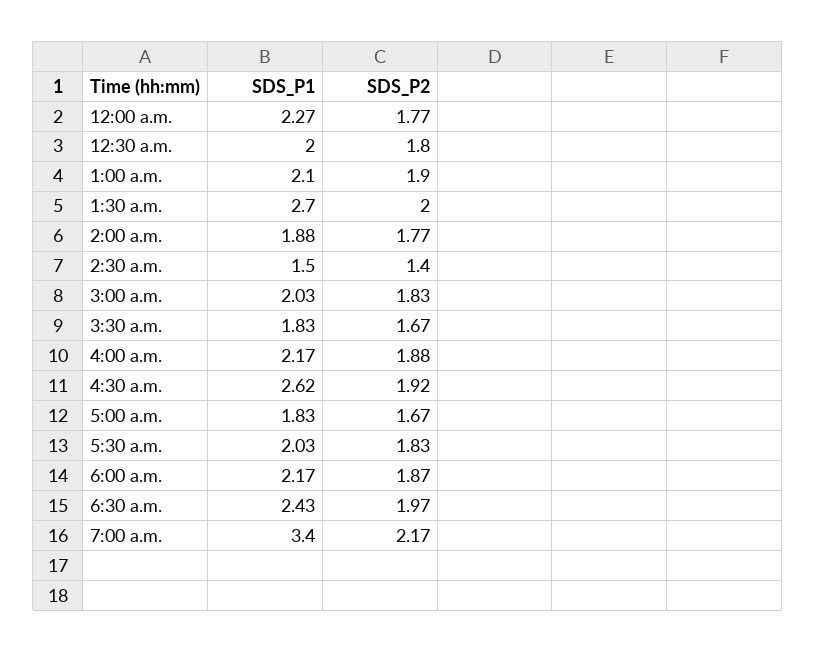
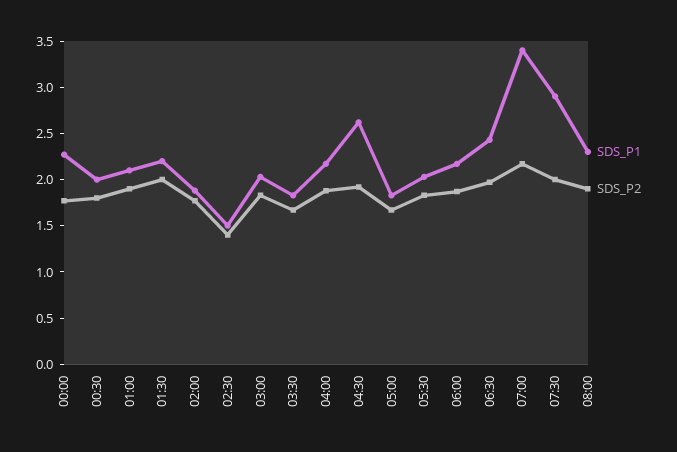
SDS_P1, 1:30 a.m.: 2.7 -> 2.2
SDS_P1, 07:30: none -> 2.9
SDS_P2, 07:30: none -> 2
SDS_P1, 08:00: none -> 2.3
SDS_P2, 08:00: none -> 1.9

